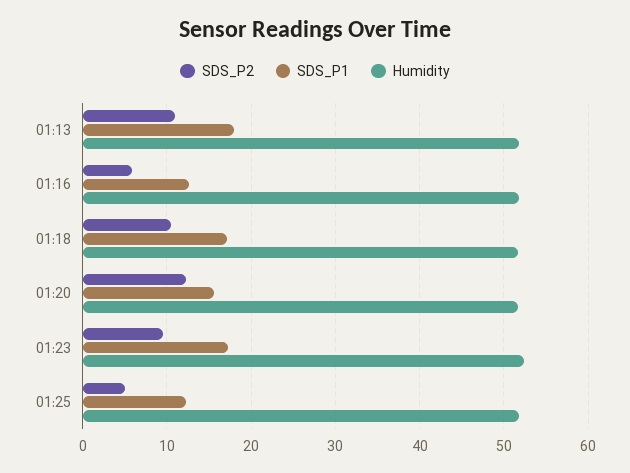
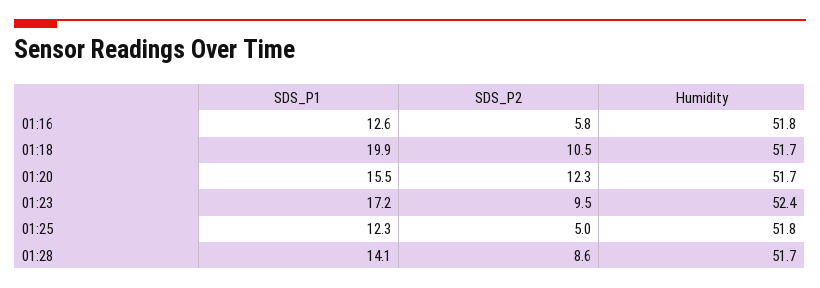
SDS_P2, 01:13: 11 -> none
SDS_P1, 01:13: 18 -> none
Humidity, 01:13: 52 -> none
SDS_P1, 01:18: 17 -> 19.9
SDS_P1, 01:28: none -> 14.1
SDS_P2, 01:28: none -> 8.6
Humidity, 01:28: none -> 51.7

